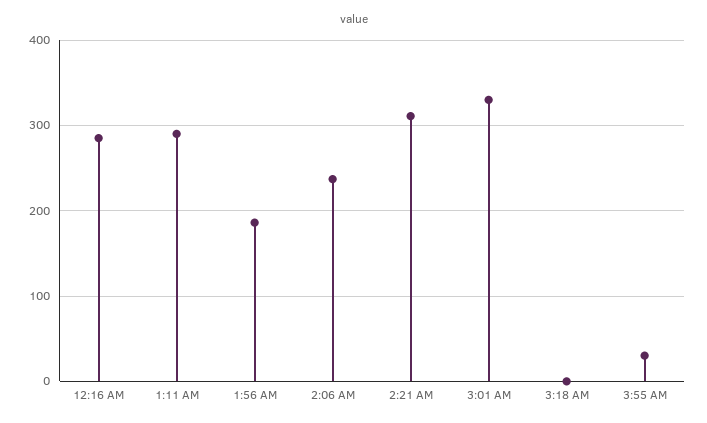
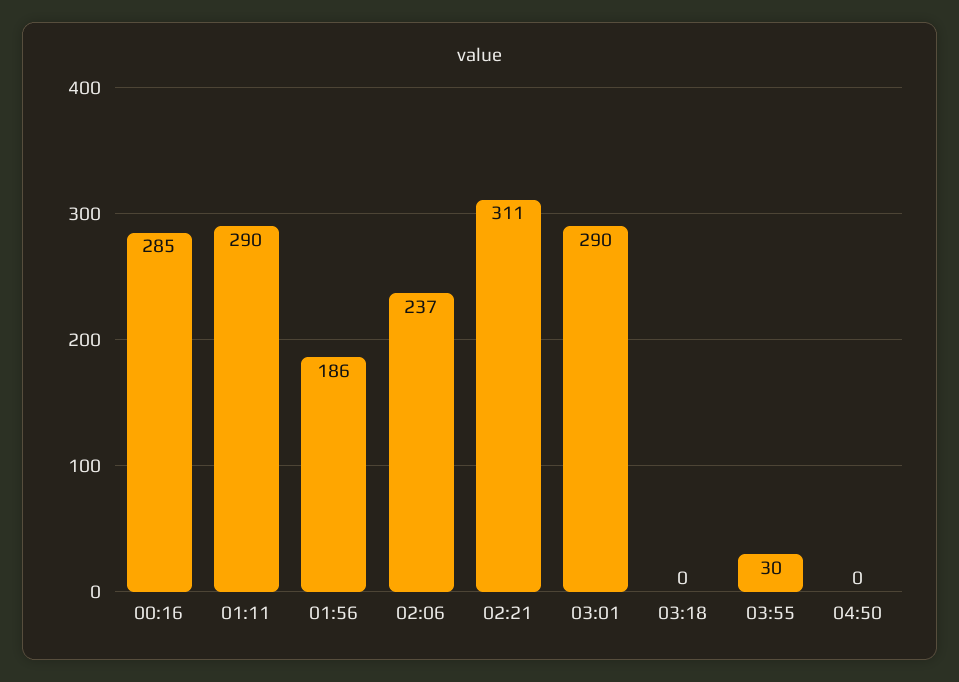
3:01 AM: 330 -> 290
04:50: none -> 0

